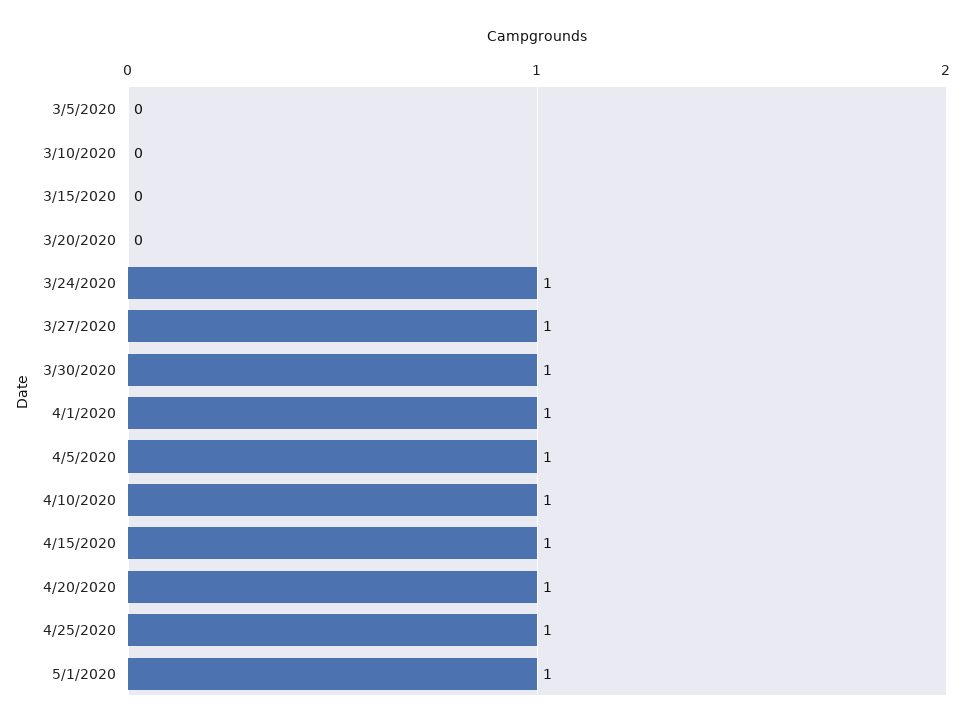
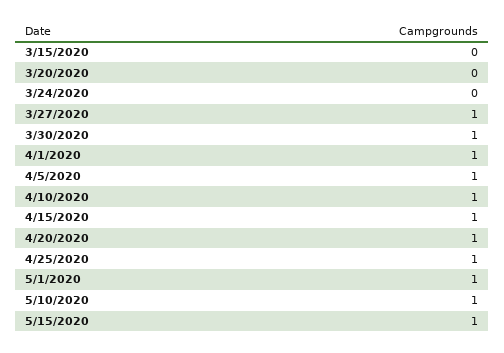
3/5/2020: 0 -> none
3/10/2020: 0 -> none
3/24/2020: 1 -> 0
5/10/2020: none -> 1
5/15/2020: none -> 1

